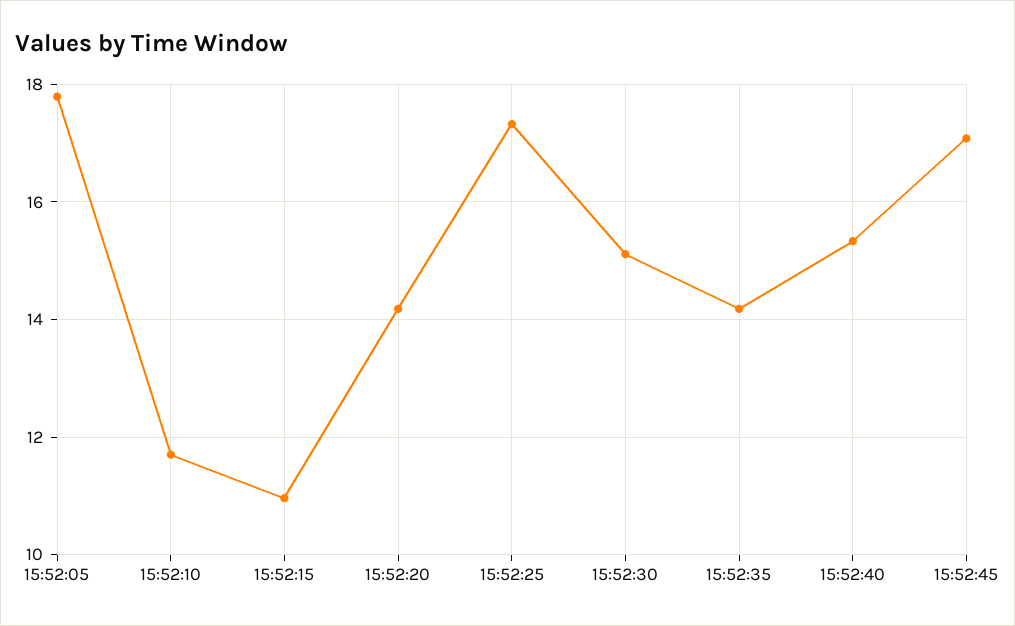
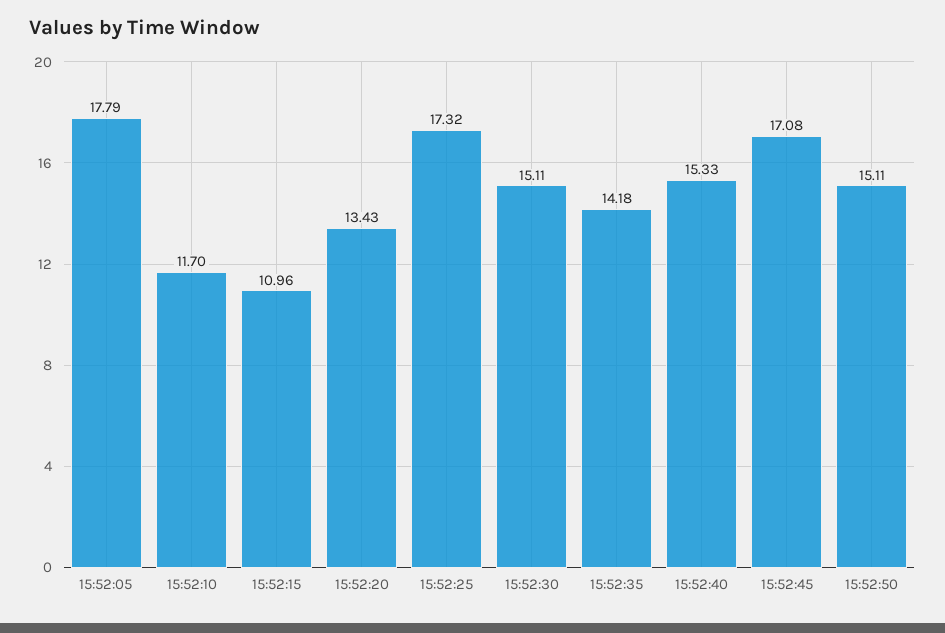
15:52:20: 14.2 -> 13.43
15:52:50: none -> 15.11

